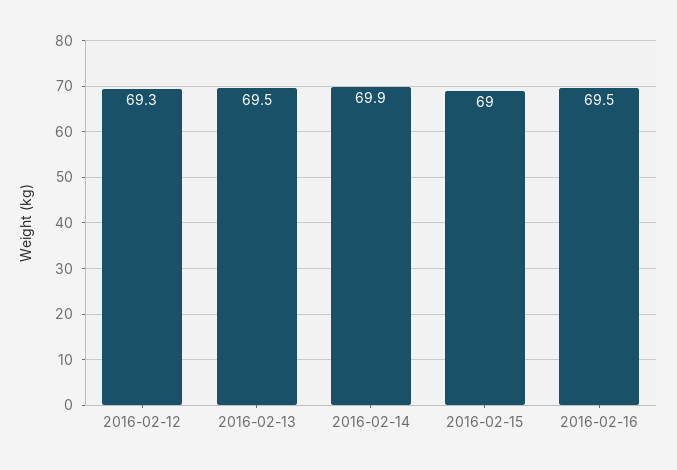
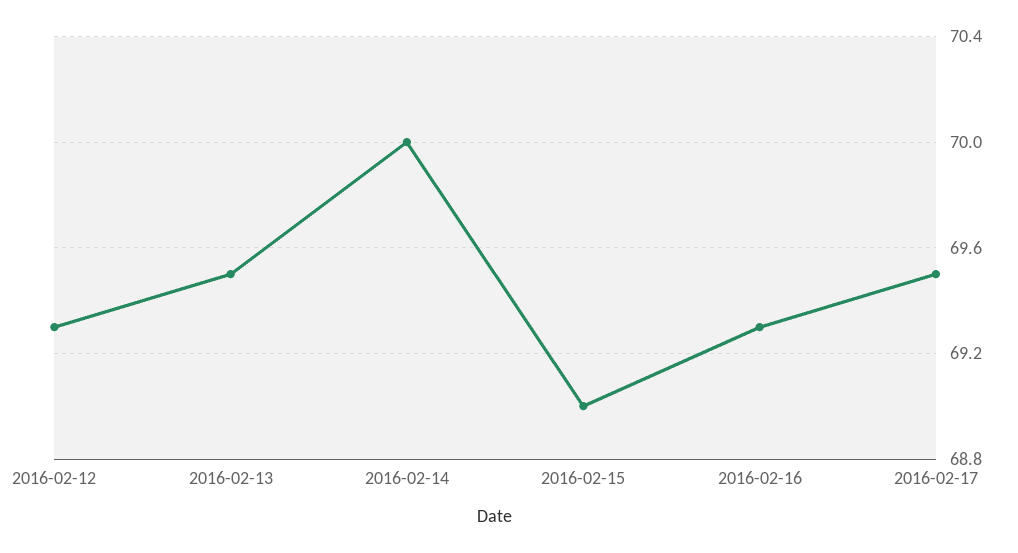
2016-02-14: 69.9 -> 70
2016-02-16: 69.5 -> 69.3
2016-02-17: none -> 69.5

